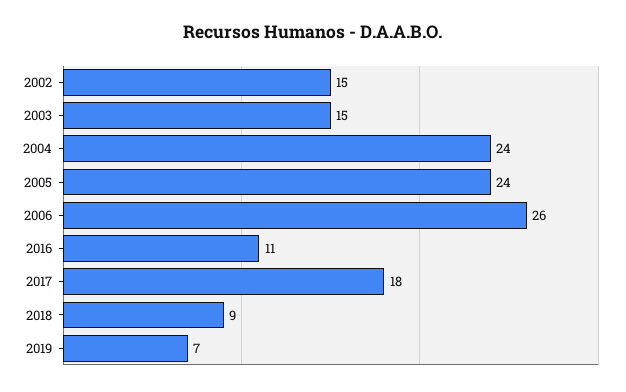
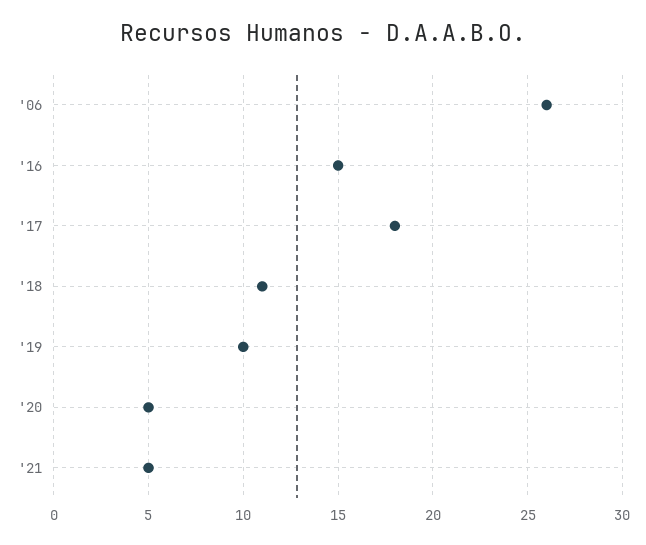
2002: 15 -> none
2003: 15 -> none
2004: 24 -> none
2005: 24 -> none
2016: 11 -> 15
2018: 9 -> 11
2019: 7 -> 10
'20: none -> 5
'21: none -> 5

